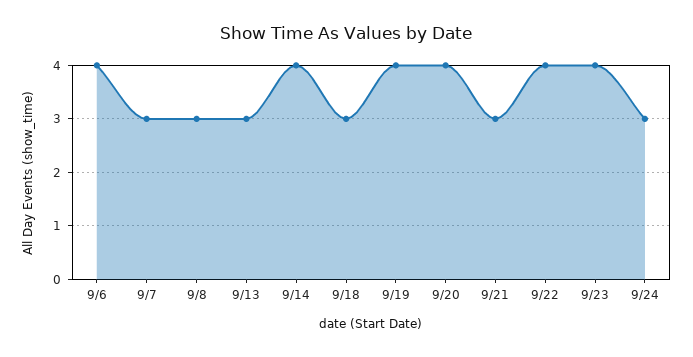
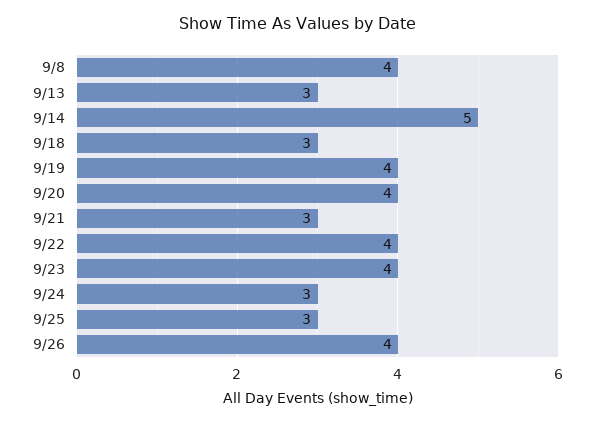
9/6: 4 -> none
9/7: 3 -> none
9/8: 3 -> 4
9/14: 4 -> 5
9/25: none -> 3
9/26: none -> 4

